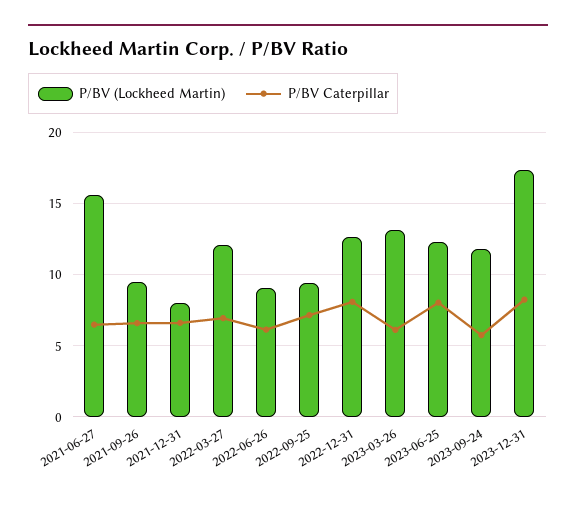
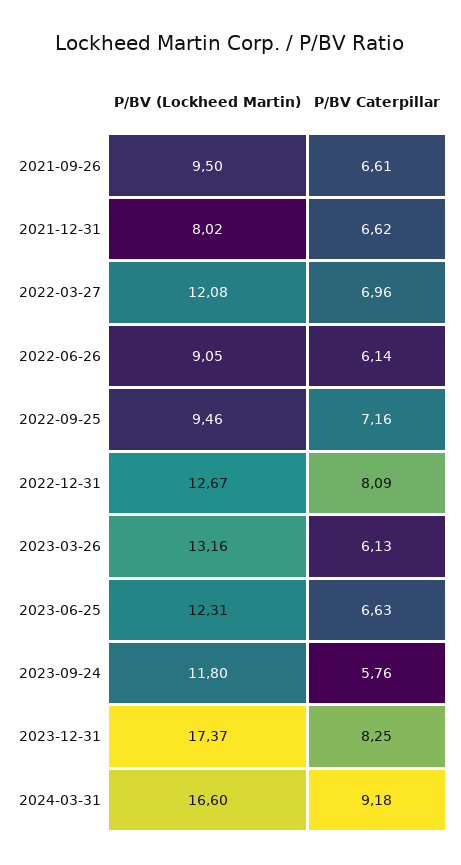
P/BV (Lockheed Martin), 2021-06-27: 15.5 -> none
P/BV Caterpillar, 2021-06-27: 6.5 -> none
P/BV Caterpillar, 2023-06-25: 8 -> 6.63
P/BV (Lockheed Martin), 2024-03-31: none -> 16.6
P/BV Caterpillar, 2024-03-31: none -> 9.18

